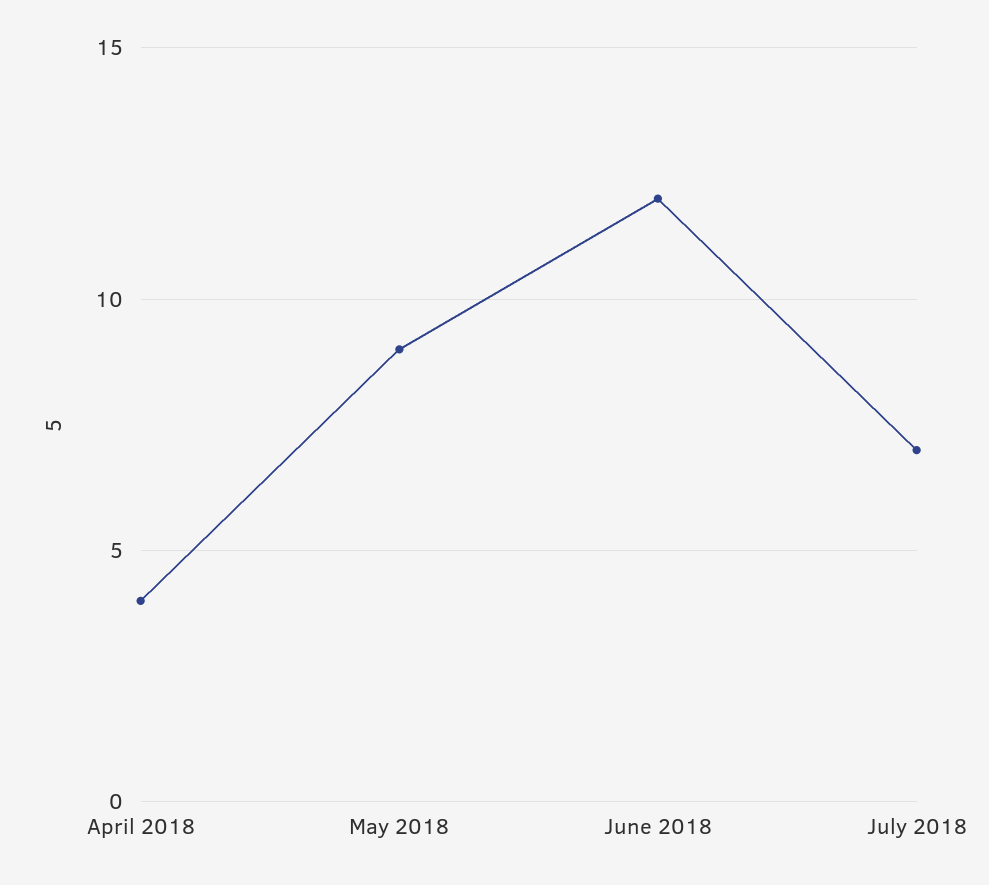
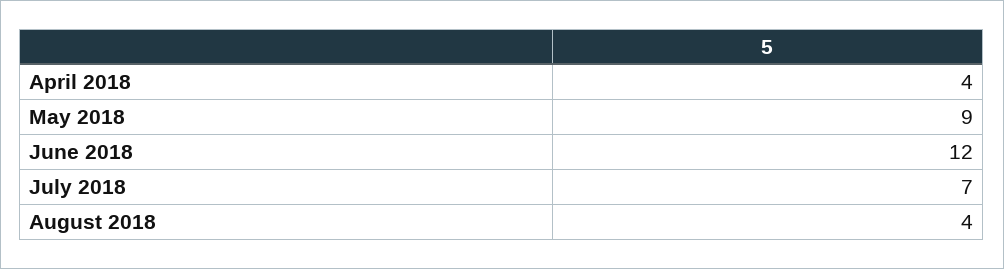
August 2018: none -> 4

